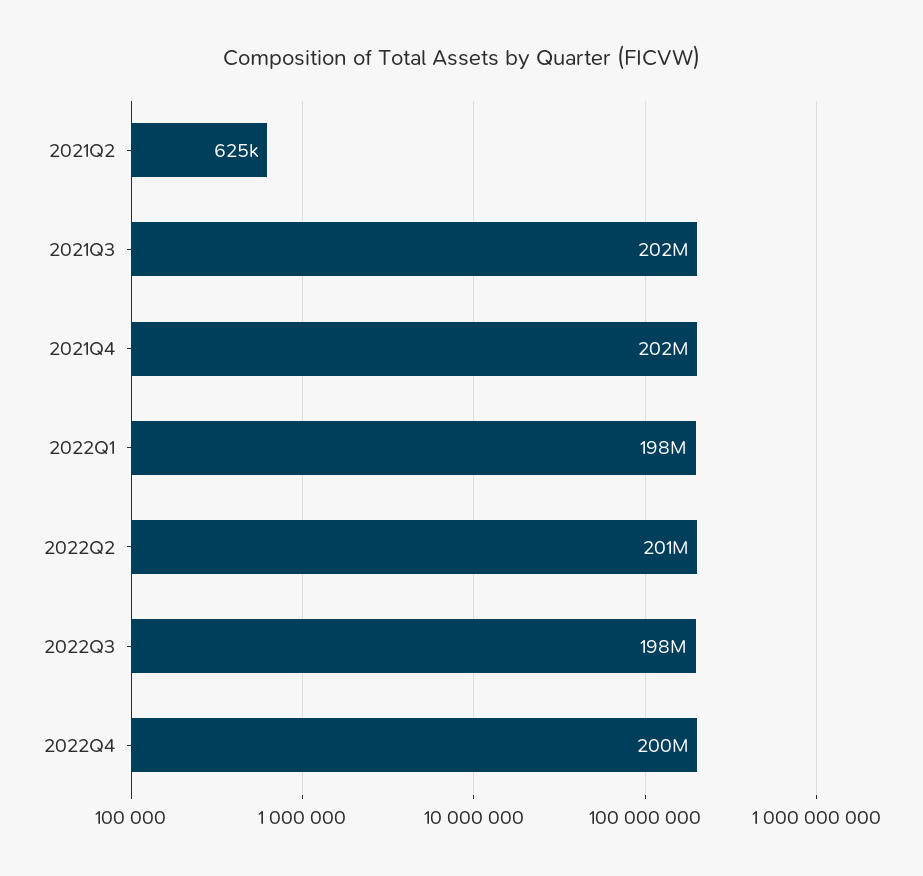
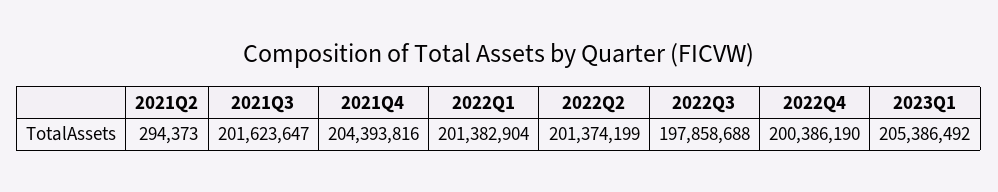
2021Q2: 625000 -> 294373
2021Q4: 202000000 -> 204393816
2022Q1: 198000000 -> 201382904
2023Q1: none -> 205386492

